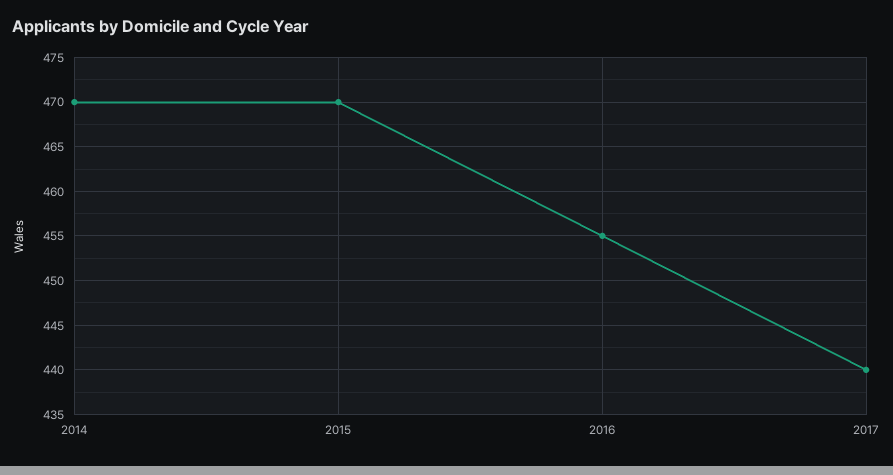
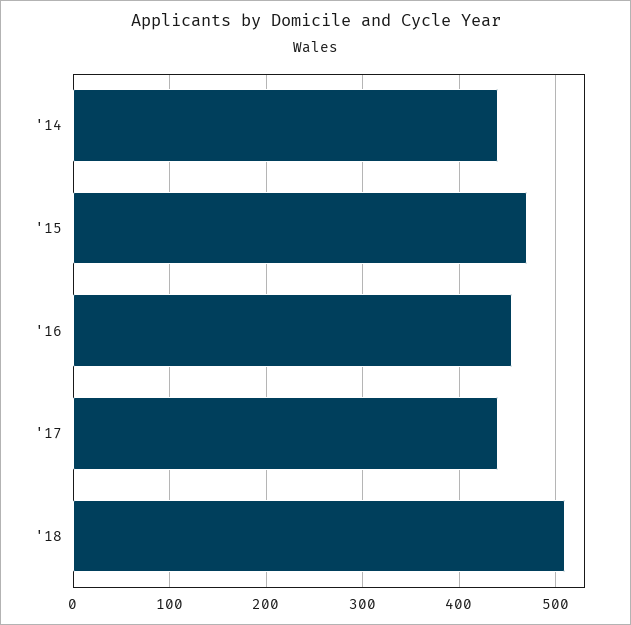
2014: 470 -> 440
'18: none -> 510

